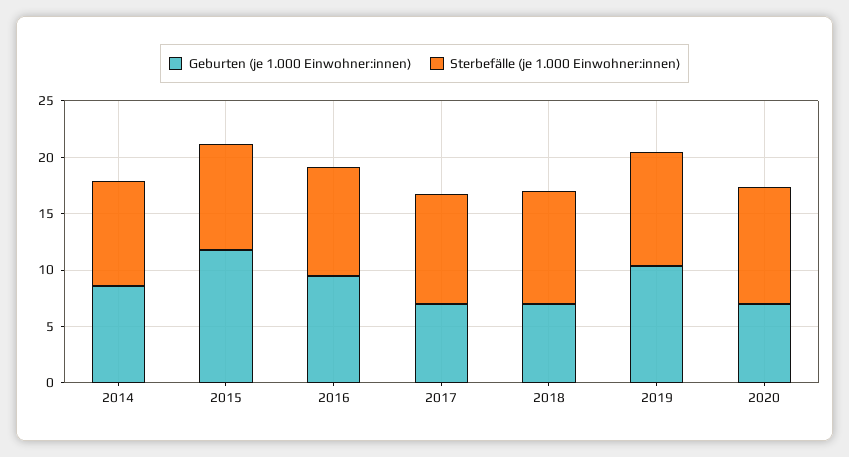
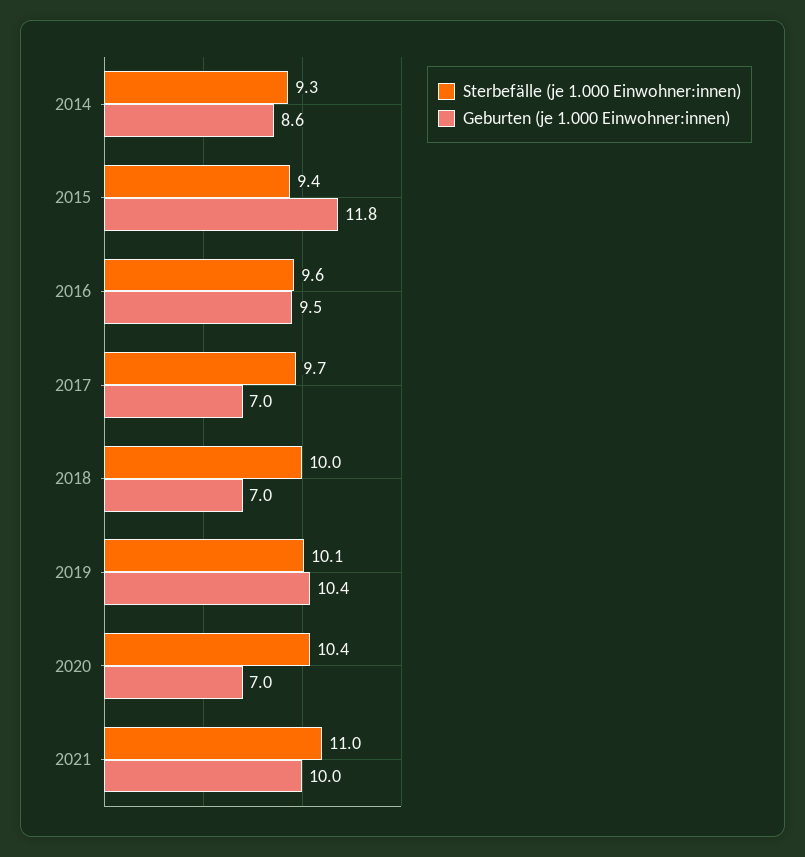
Sterbefälle (je 1.000 Einwohner:innen), 2021: none -> 11
Geburten (je 1.000 Einwohner:innen), 2021: none -> 10

